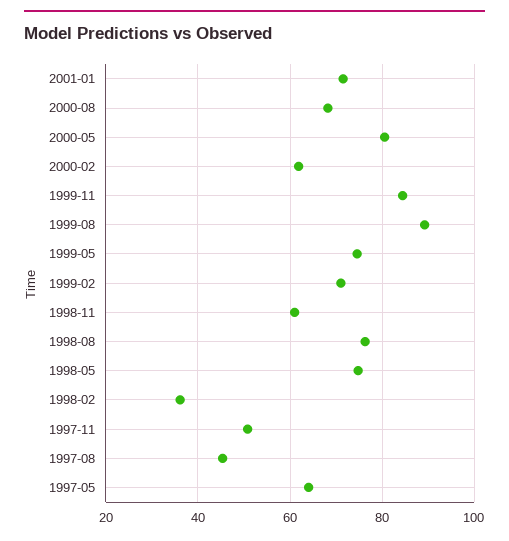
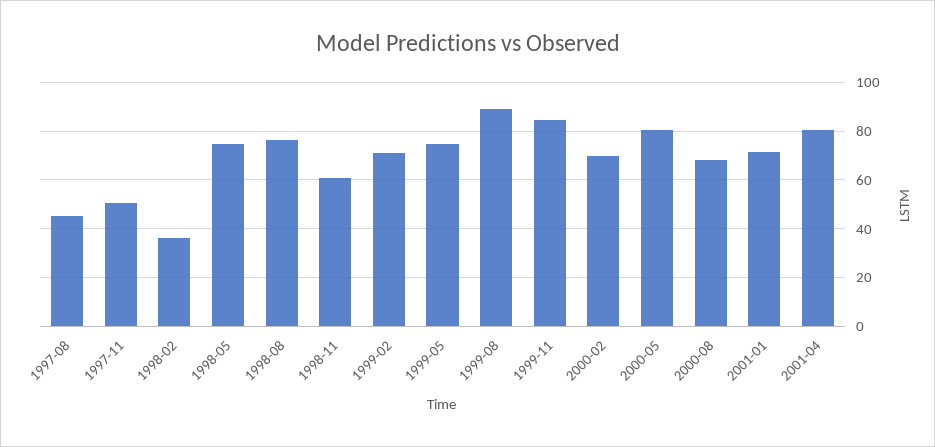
2000-02: 62 -> 70
1997-05: 64 -> none
2001-04: none -> 80

